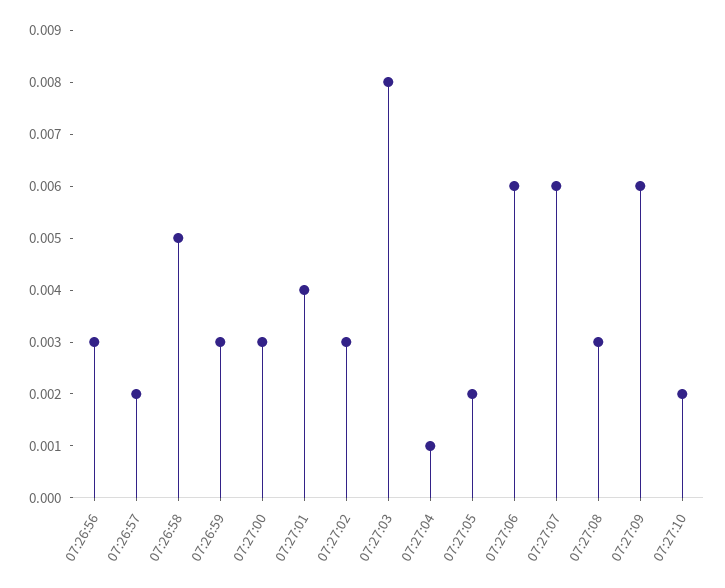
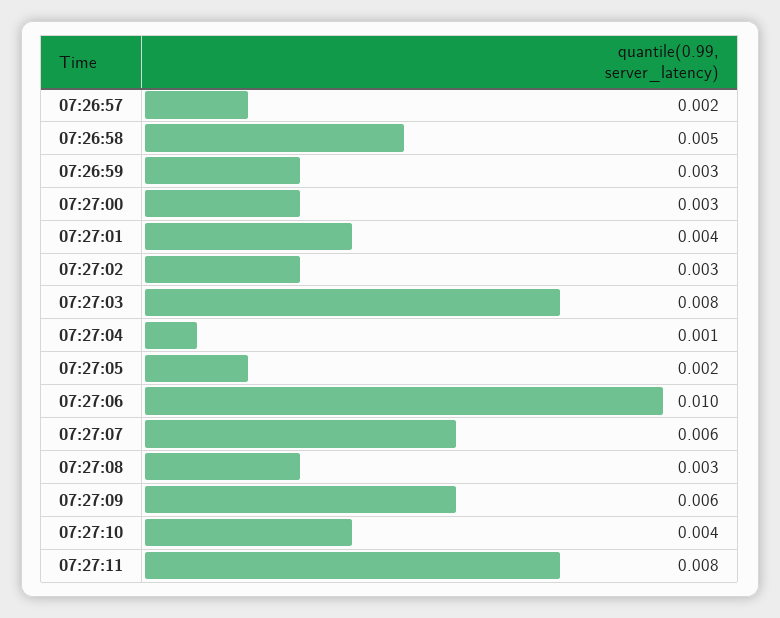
07:26:56: 0.003 -> none
07:27:06: 0.006 -> 0.01
07:27:10: 0.002 -> 0.004
07:27:11: none -> 0.008

